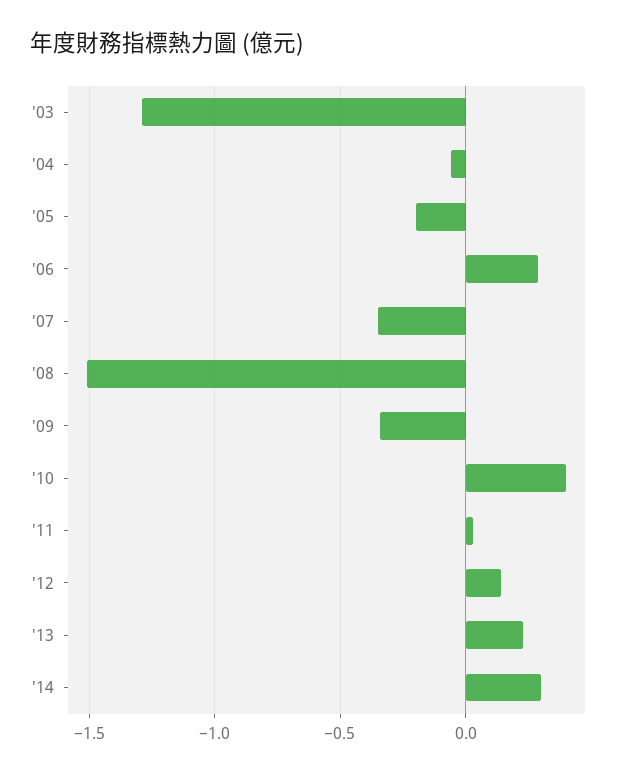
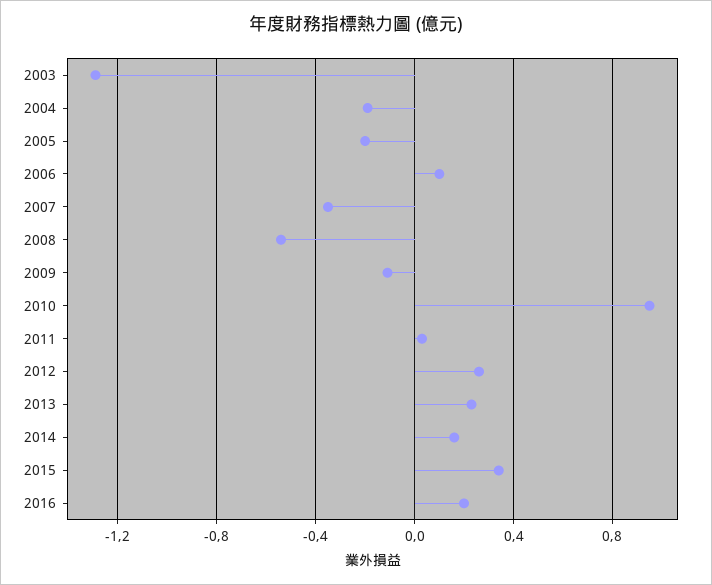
'04: -0.05 -> -0.2
'06: 0.3 -> 0.1
'08: -1.5 -> -0.55
'09: -0.35 -> -0.1
'10: 0.4 -> 0.95
'12: 0.15 -> 0.25
'14: 0.3 -> 0.15
2015: none -> 0.35
2016: none -> 0.2

